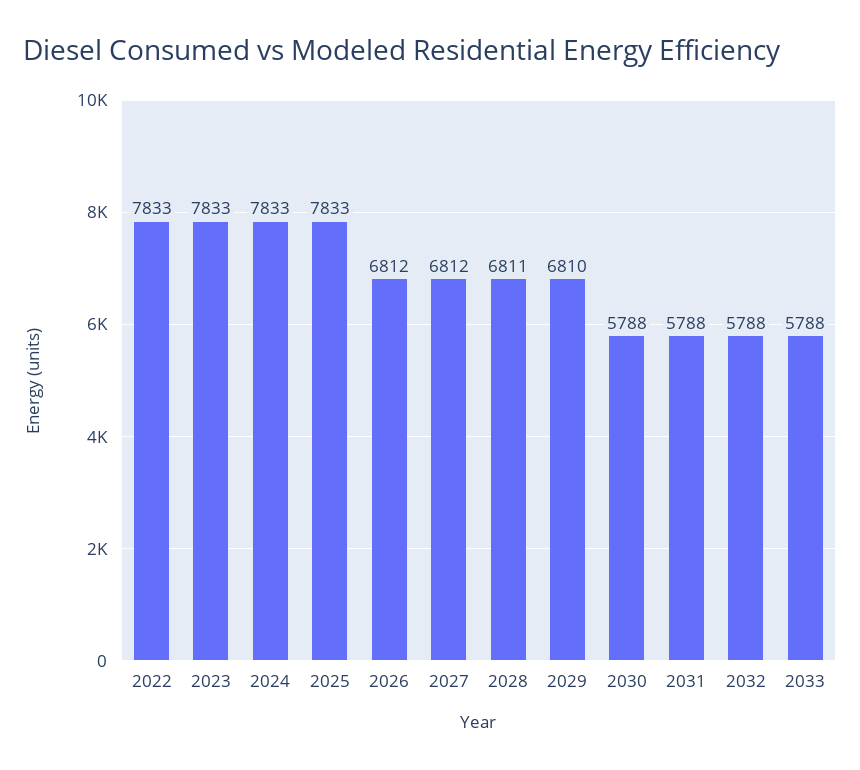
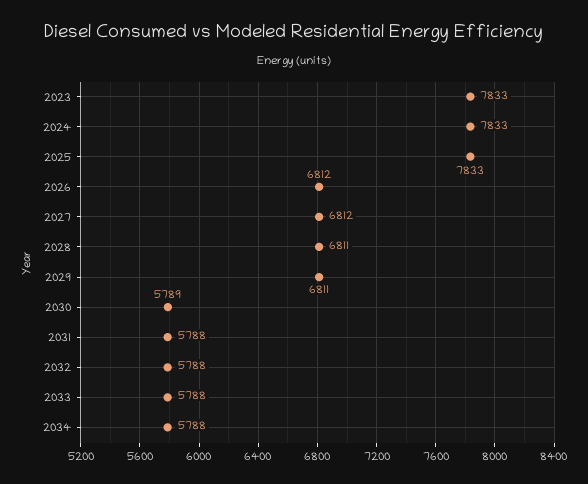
2022: 7833 -> none
2029: 6810 -> 6811
2030: 5788 -> 5789
2034: none -> 5788

